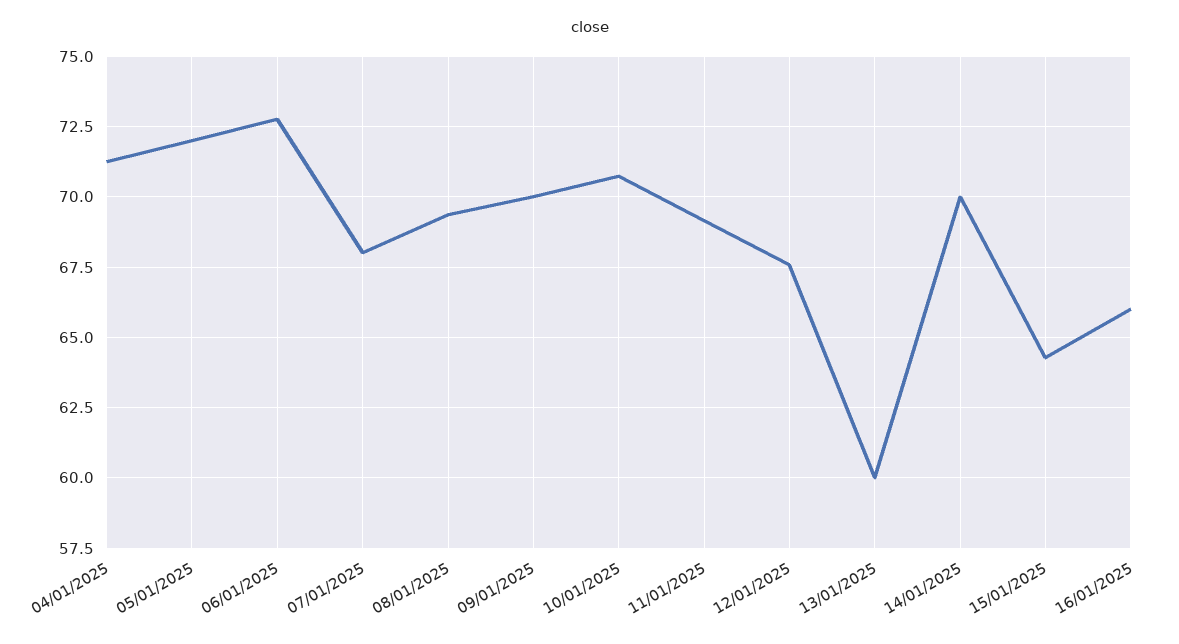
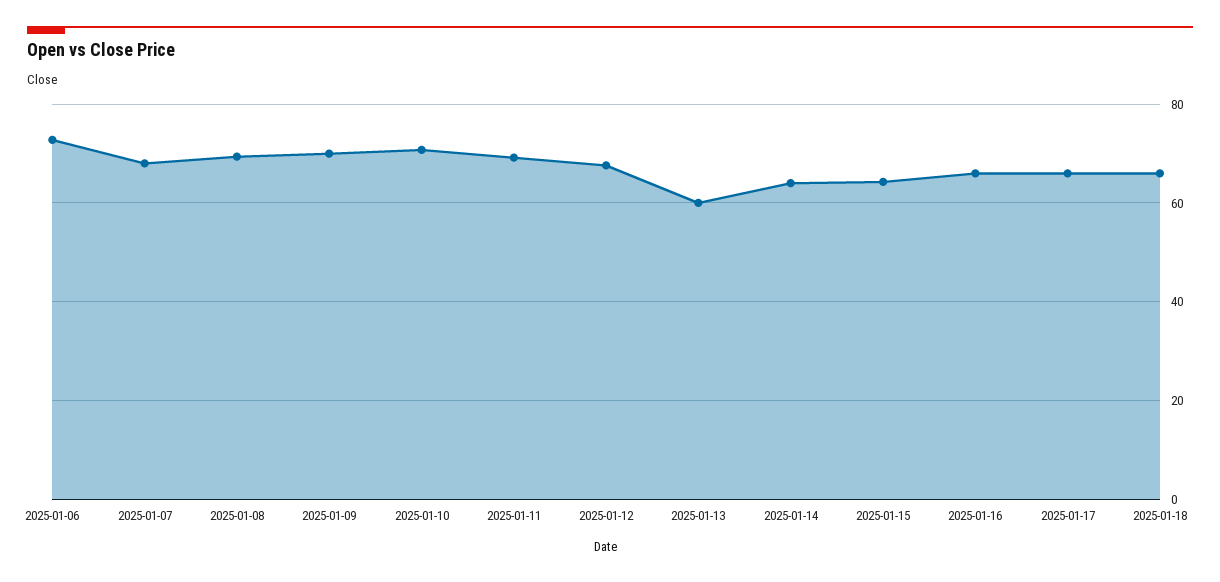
04/01/2025: 71.25 -> none
05/01/2025: 72 -> none
14/01/2025: 70 -> 64
2025-01-17: none -> 66
2025-01-18: none -> 66

